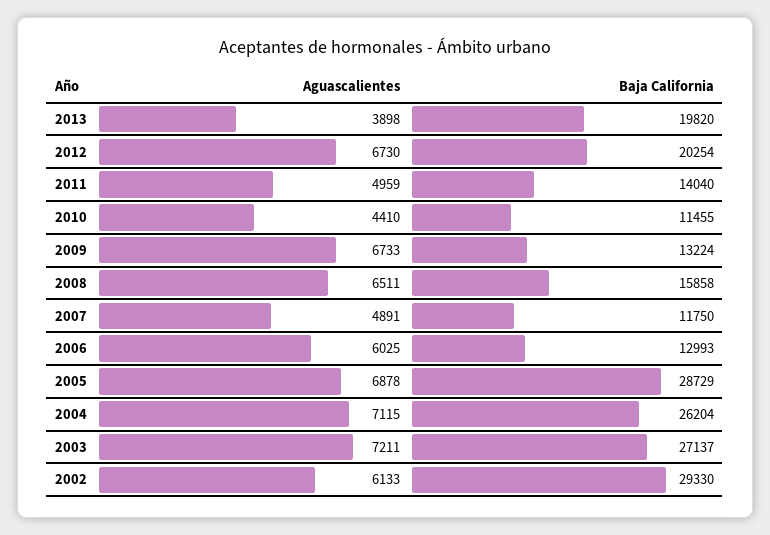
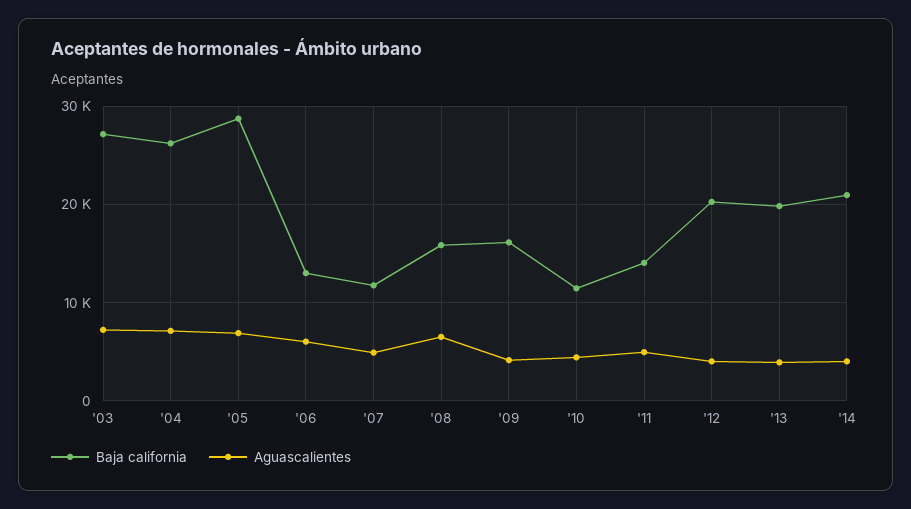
Aguascalientes, 2012: 6730 -> 4000
Aguascalientes, 2009: 6733 -> 4000
Baja California, 2009: 13224 -> 16000
Aguascalientes, 2002: 6133 -> none
Baja California, 2002: 29330 -> none
Baja California, '14: none -> 21000
Aguascalientes, '14: none -> 4000

